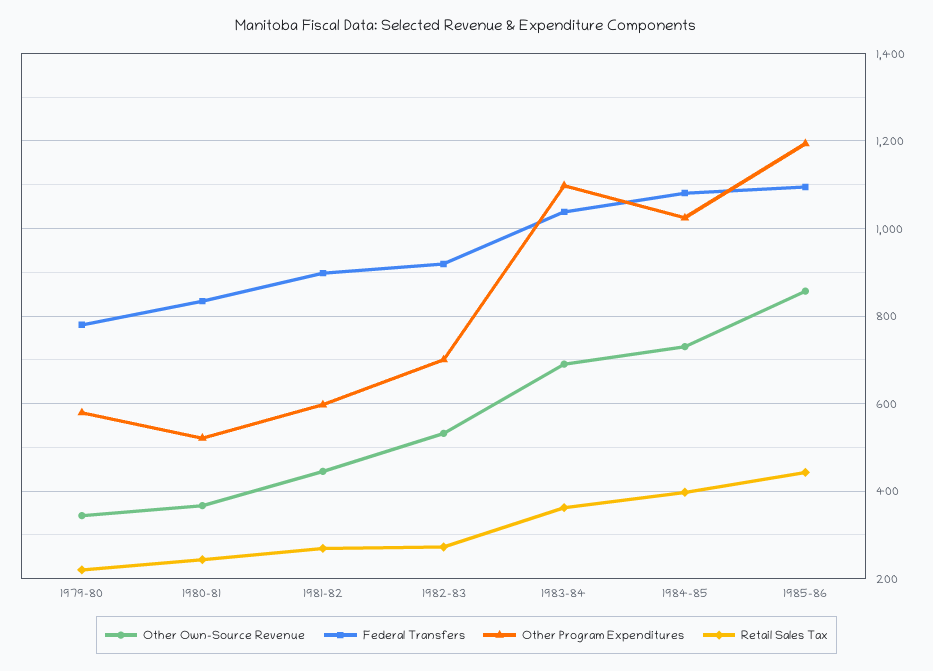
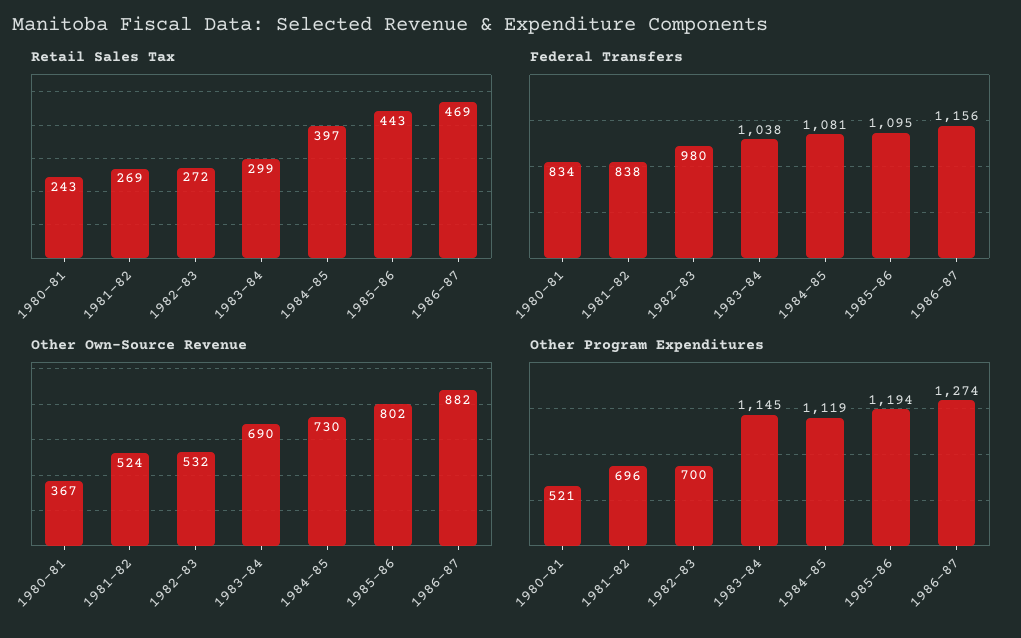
Other Own-Source Revenue, 1979-80: 340 -> none
Federal Transfers, 1979-80: 780 -> none
Other Program Expenditures, 1979-80: 580 -> none
Retail Sales Tax, 1979-80: 220 -> none
Other Own-Source Revenue, 1981-82: 440 -> 524
Federal Transfers, 1981-82: 900 -> 838
Other Program Expenditures, 1981-82: 600 -> 696
Federal Transfers, 1982-83: 920 -> 980
Other Program Expenditures, 1983-84: 1100 -> 1145
Retail Sales Tax, 1983-84: 360 -> 299
Other Program Expenditures, 1984-85: 1020 -> 1119
Other Own-Source Revenue, 1985-86: 860 -> 802
Retail Sales Tax, 1986-87: none -> 469
Federal Transfers, 1986-87: none -> 1156
Other Own-Source Revenue, 1986-87: none -> 882
Other Program Expenditures, 1986-87: none -> 1274

